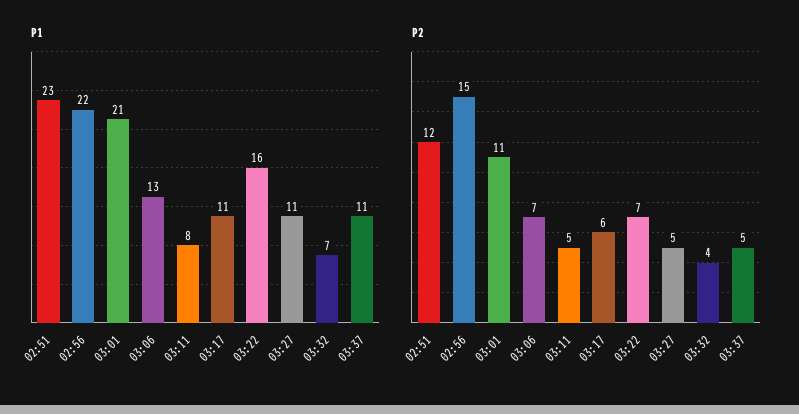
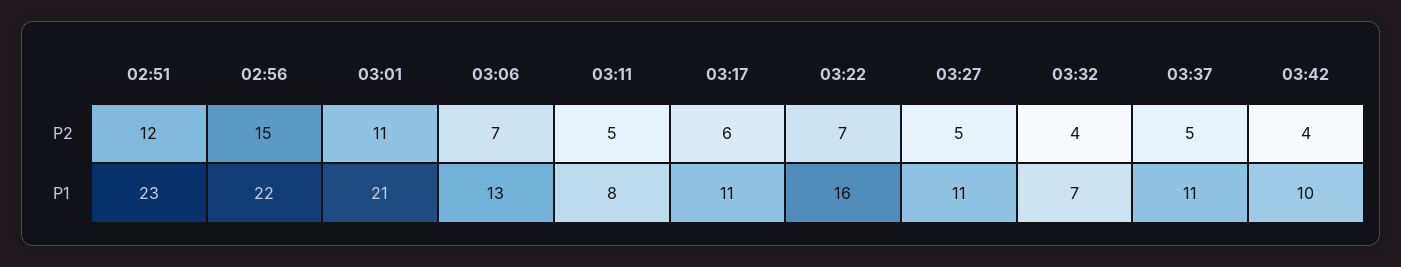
P2, 03:42: none -> 4
P1, 03:42: none -> 10

